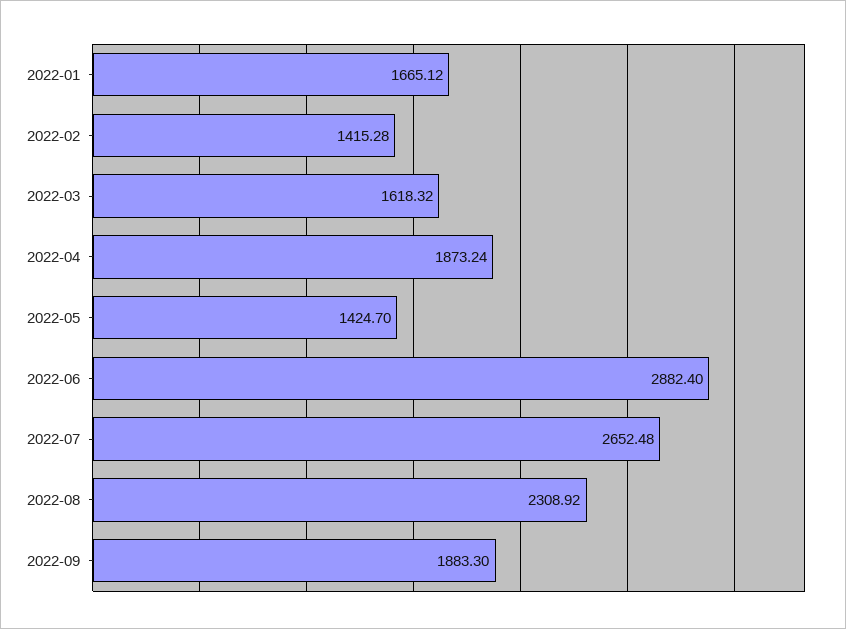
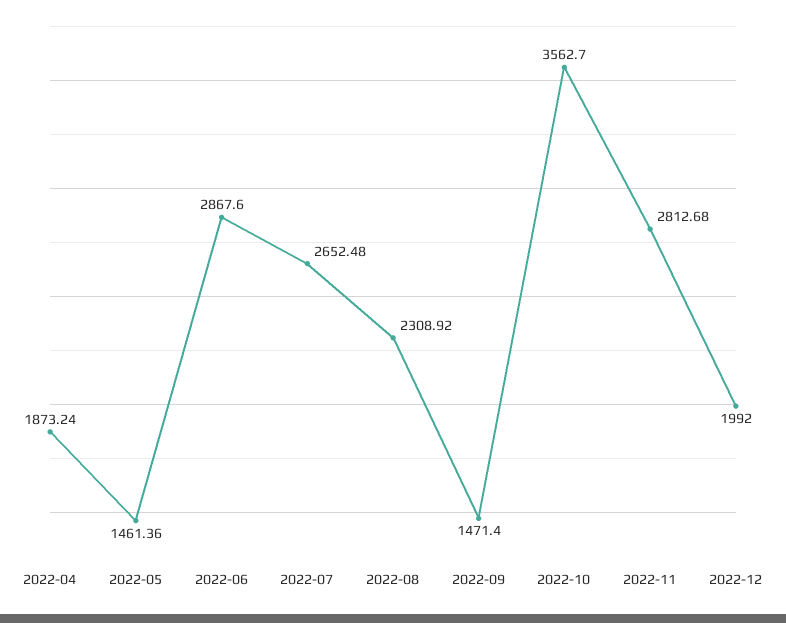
2022-01: 1665.12 -> none
2022-02: 1415.28 -> none
2022-03: 1618.32 -> none
2022-05: 1424.7 -> 1461.36
2022-06: 2882.4 -> 2867.6
2022-09: 1883.3 -> 1471.4
2022-10: none -> 3562.7
2022-11: none -> 2812.68
2022-12: none -> 1992

